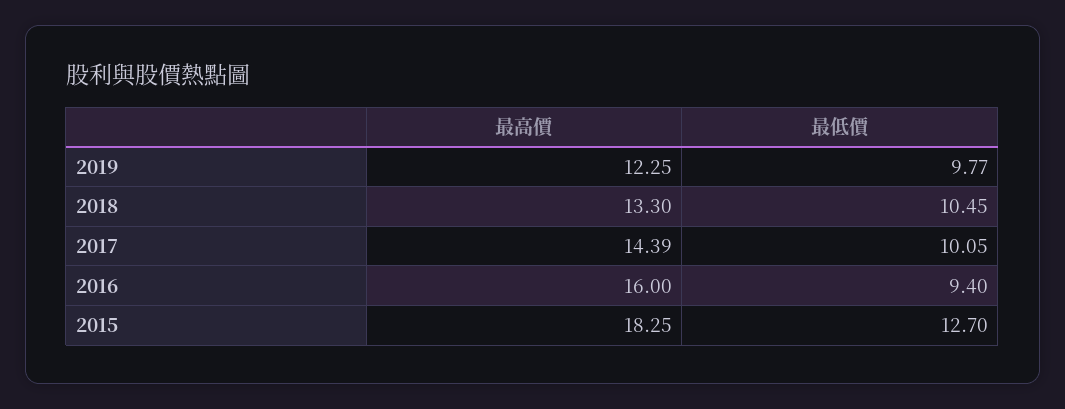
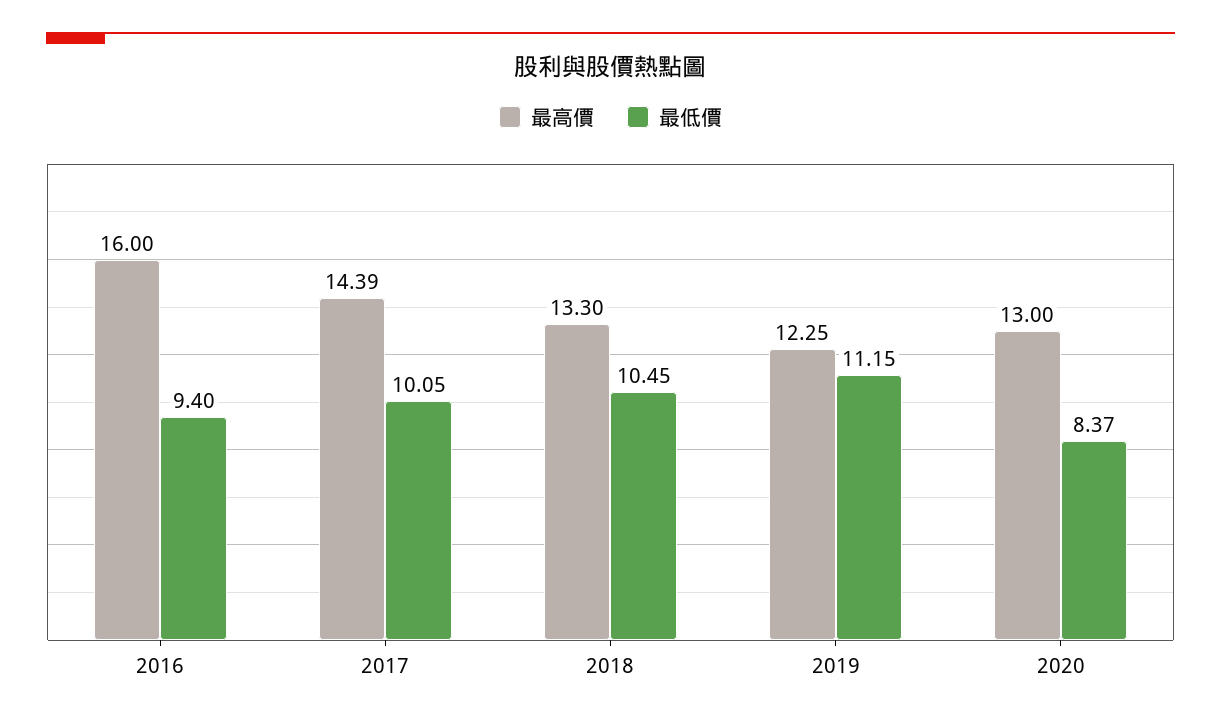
最低價, 2019: 9.77 -> 11.15
最高價, 2015: 18.25 -> none
最低價, 2015: 12.7 -> none
最高價, 2020: none -> 13
最低價, 2020: none -> 8.37

